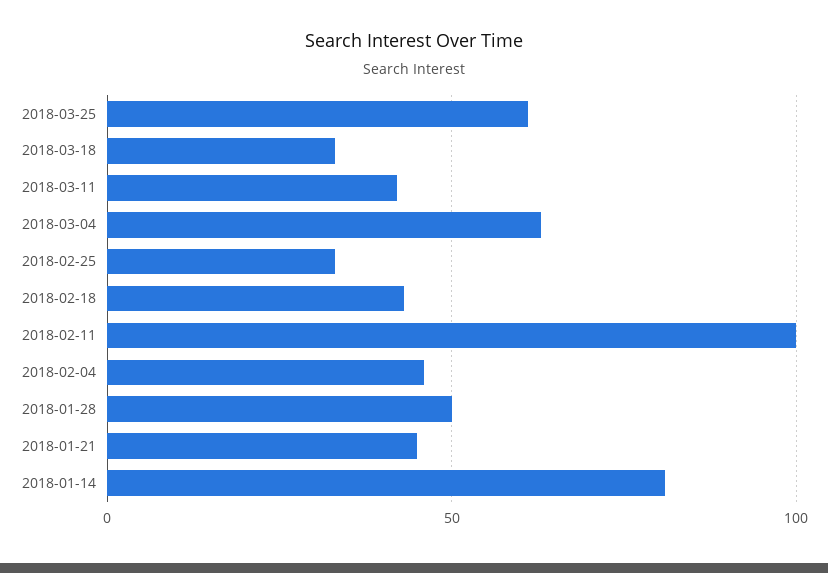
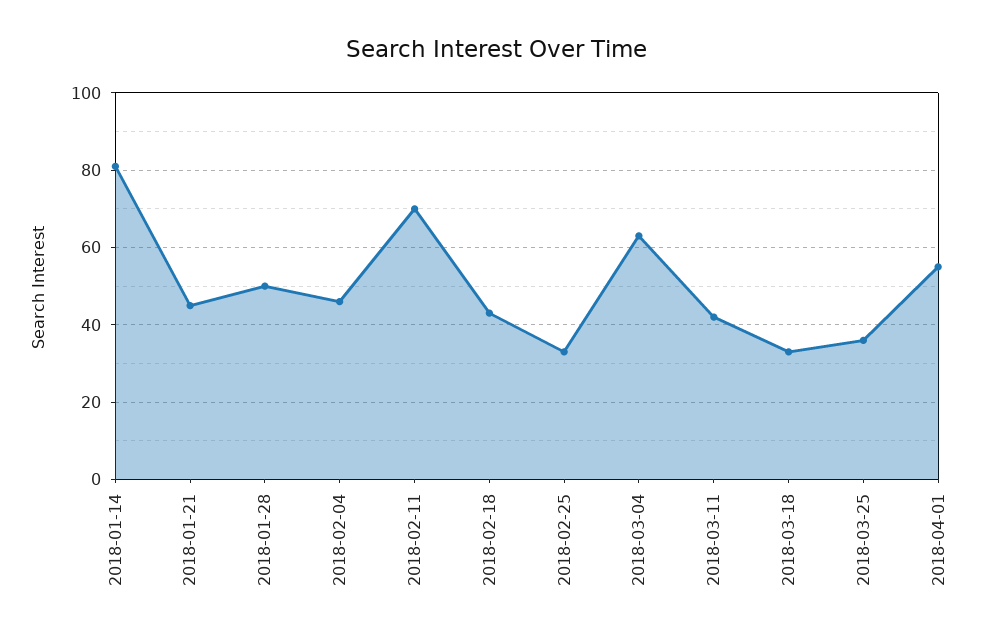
2018-03-25: 60 -> 35
2018-02-11: 100 -> 70
2018-04-01: none -> 55

